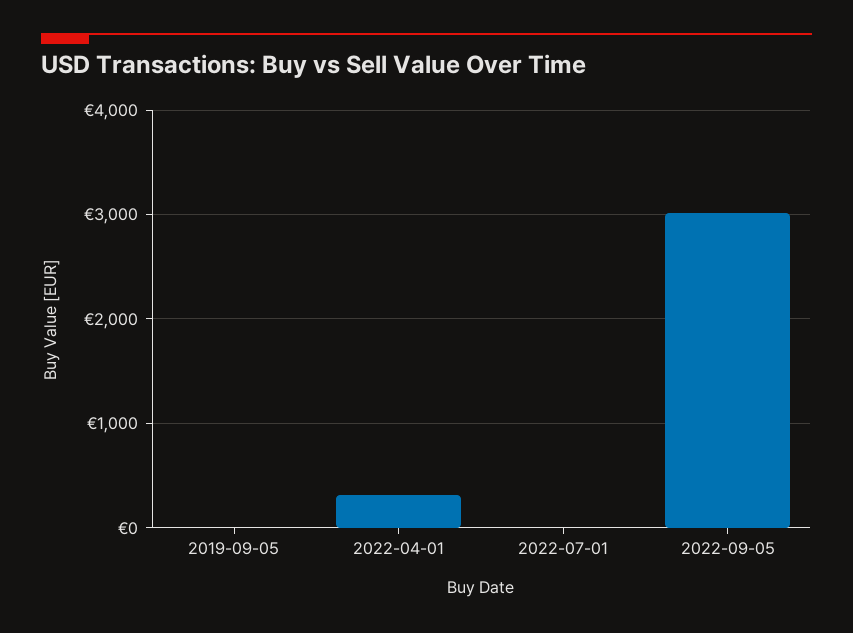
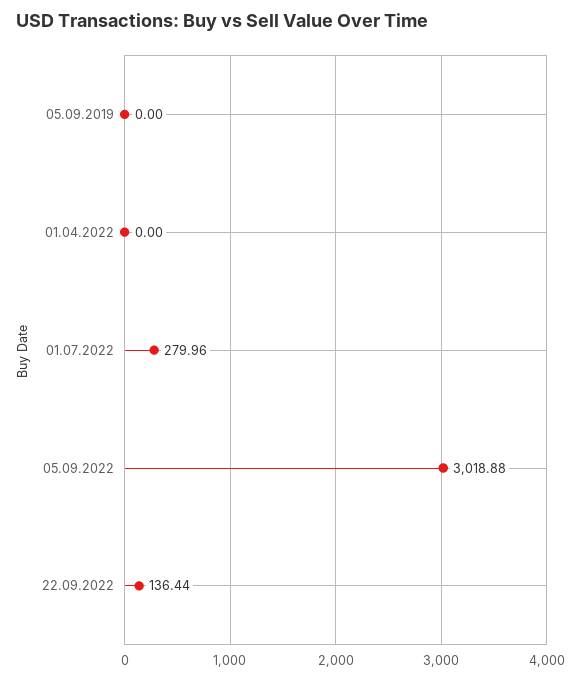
2022-04-01: 300 -> 0
2022-07-01: 0 -> 279.96
22.09.2022: none -> 136.44

